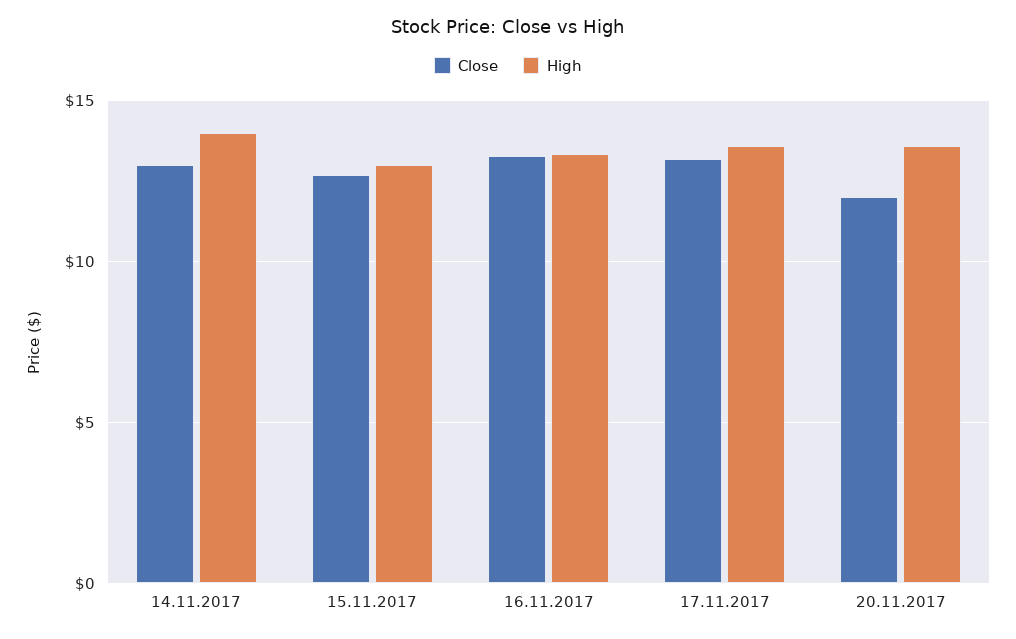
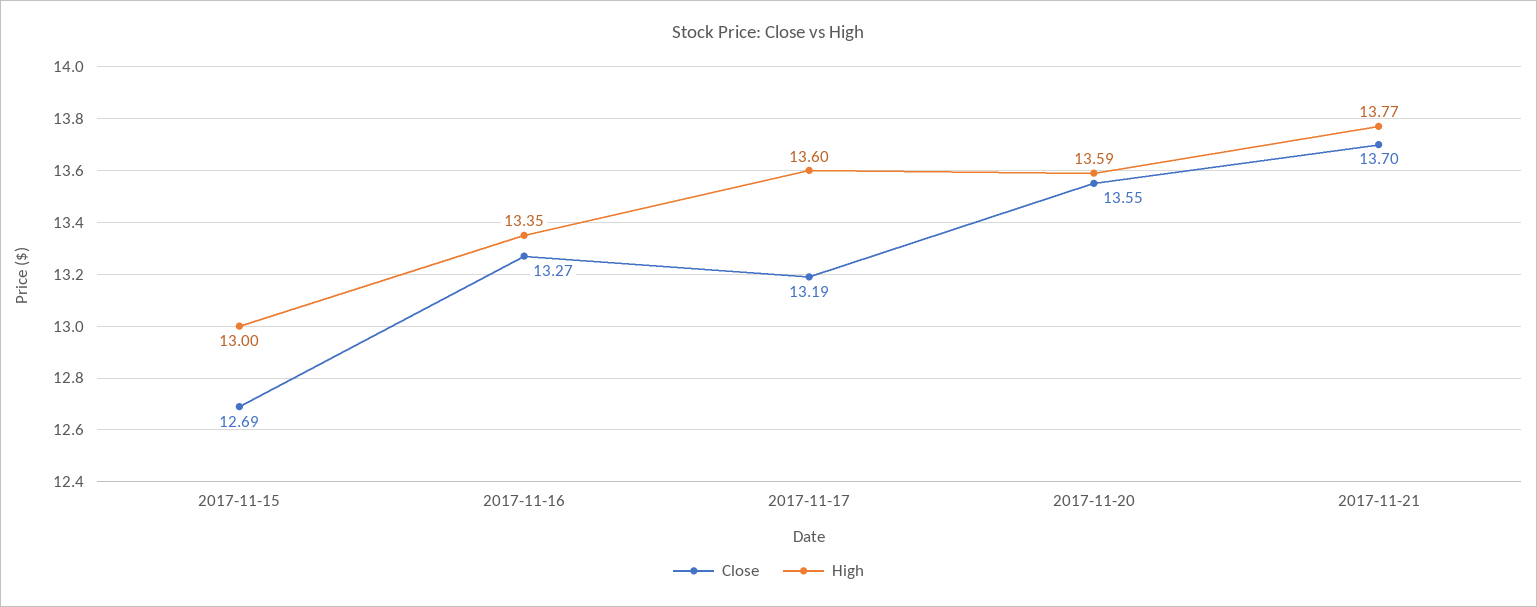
Close, 14.11.2017: 13 -> none
High, 14.11.2017: 14 -> none
Close, 20.11.2017: 12 -> 13.55
Close, 2017-11-21: none -> 13.7
High, 2017-11-21: none -> 13.77

